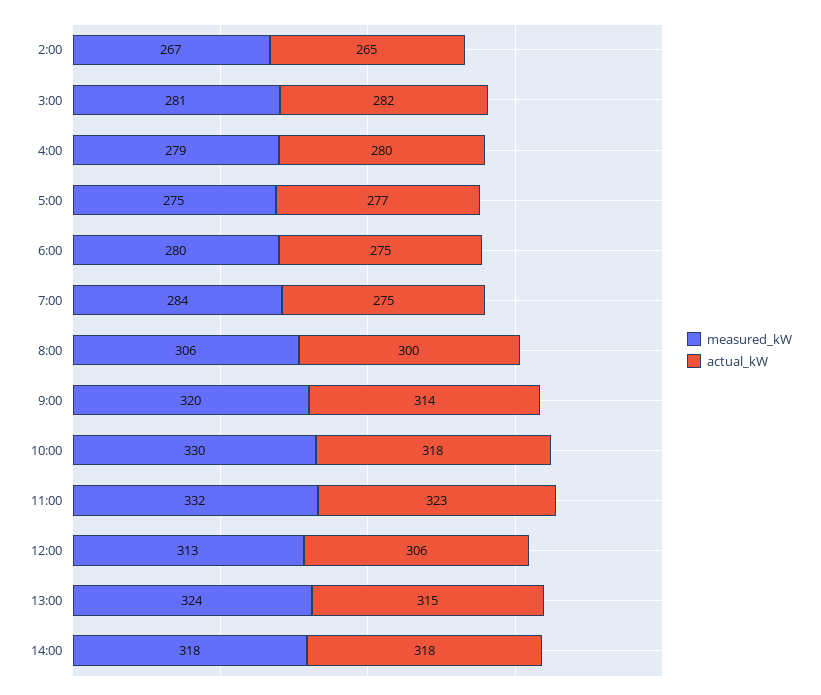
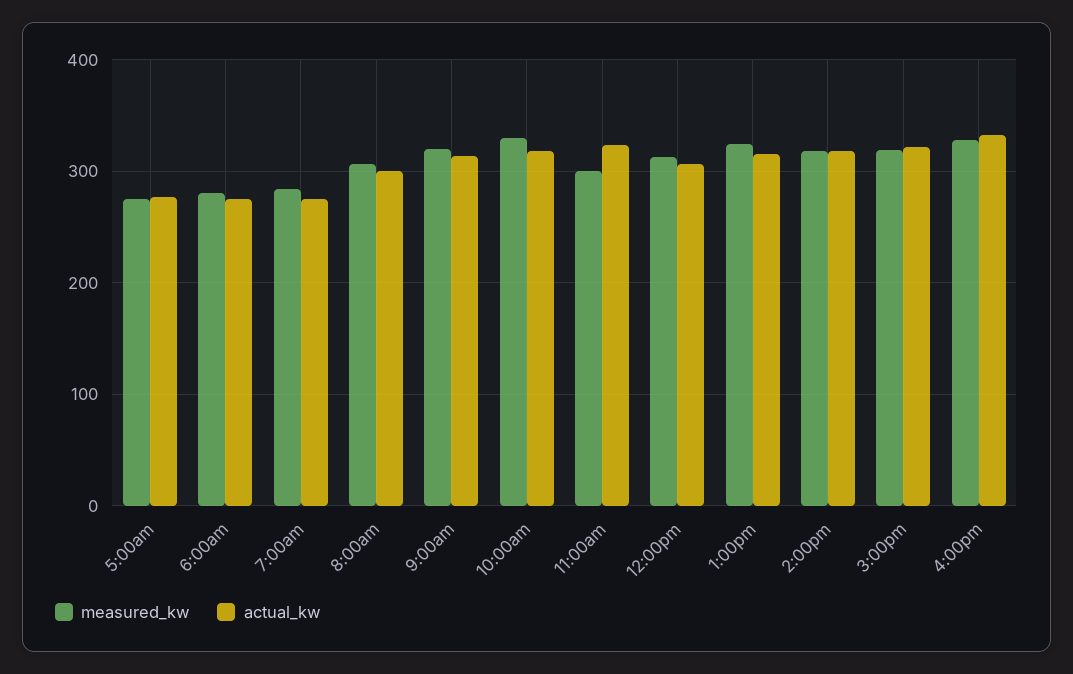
measured_kW, 2:00: 267 -> none
actual_kW, 2:00: 265 -> none
measured_kW, 3:00: 281 -> none
actual_kW, 3:00: 282 -> none
measured_kW, 4:00: 279 -> none
actual_kW, 4:00: 280 -> none
measured_kW, 11:00: 332 -> 300
measured_kW, 3:00pm: none -> 320
actual_kW, 3:00pm: none -> 320
measured_kW, 4:00pm: none -> 330
actual_kW, 4:00pm: none -> 330

